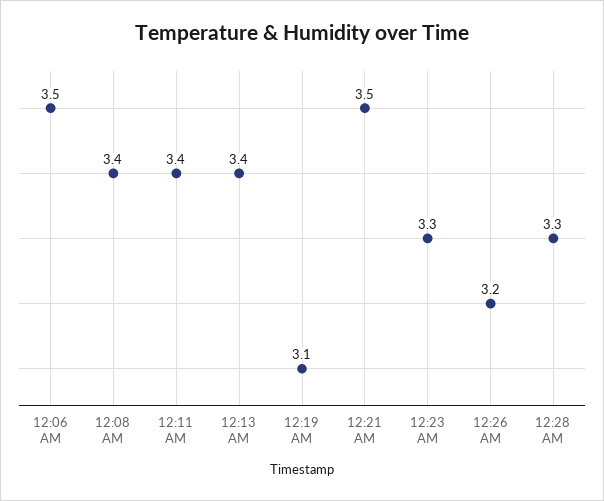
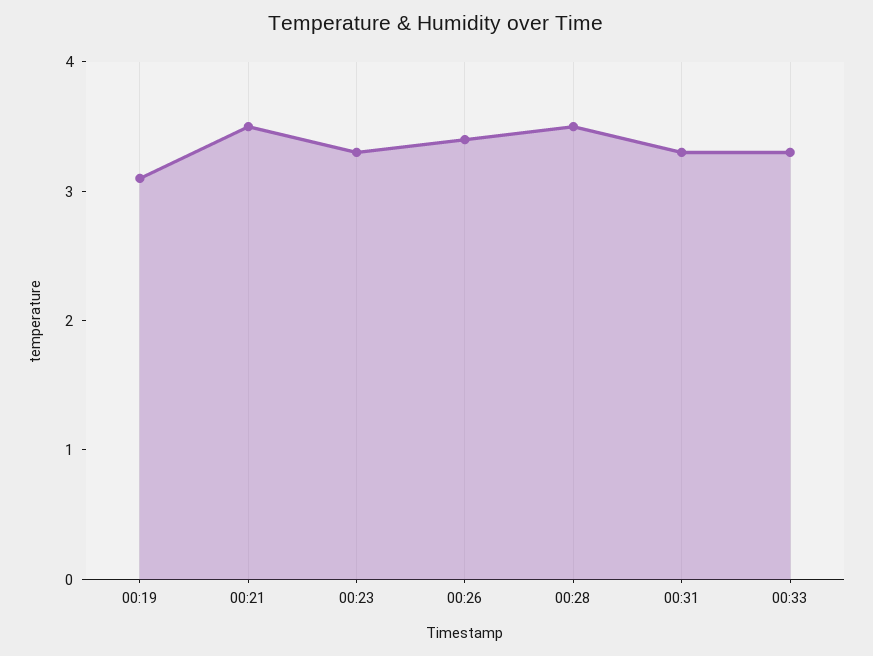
12:06 AM: 3.5 -> none
12:08 AM: 3.4 -> none
12:11 AM: 3.4 -> none
12:13 AM: 3.4 -> none
12:26 AM: 3.2 -> 3.4
12:28 AM: 3.3 -> 3.5
00:31: none -> 3.3
00:33: none -> 3.3

